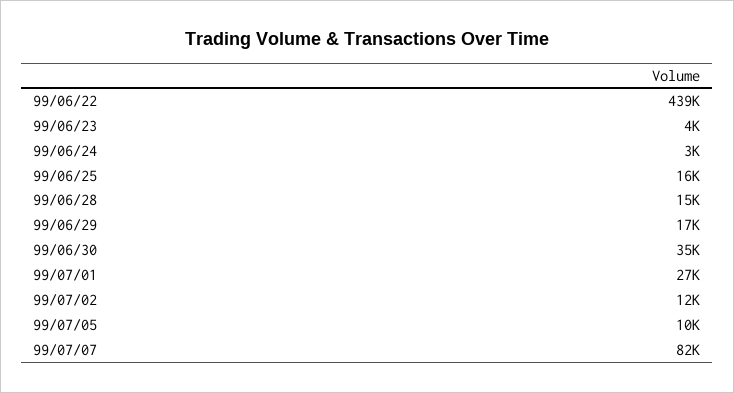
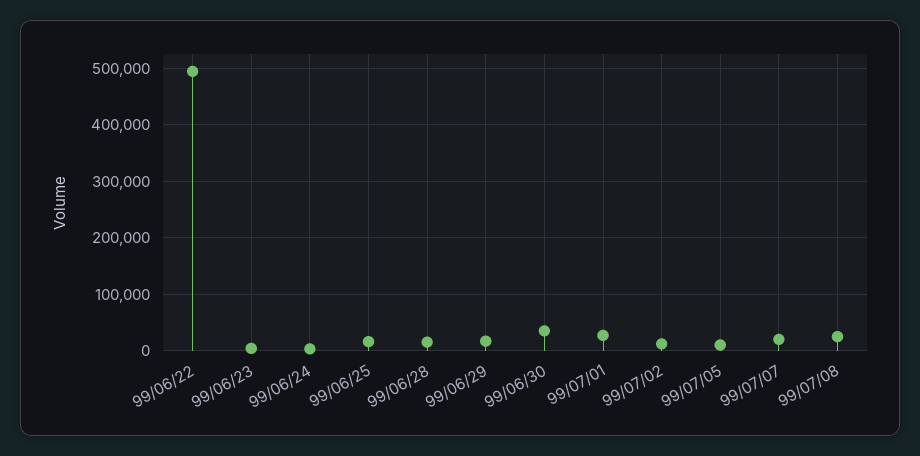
99/06/22: 439000 -> 500000
99/07/07: 82000 -> 20000
99/07/08: none -> 20000

